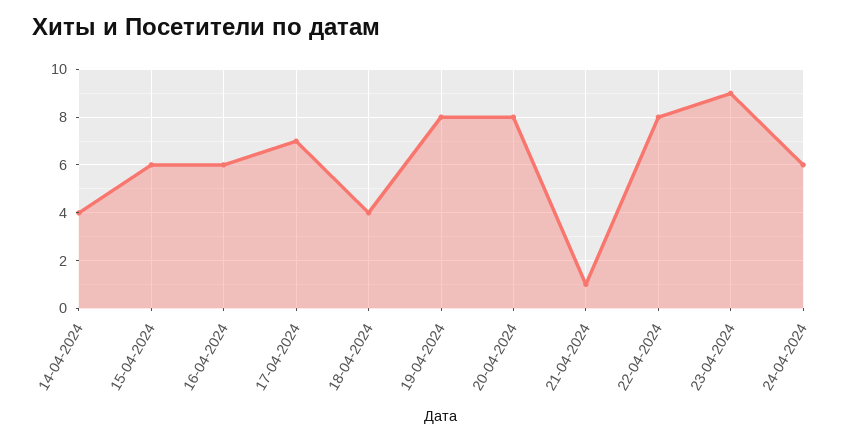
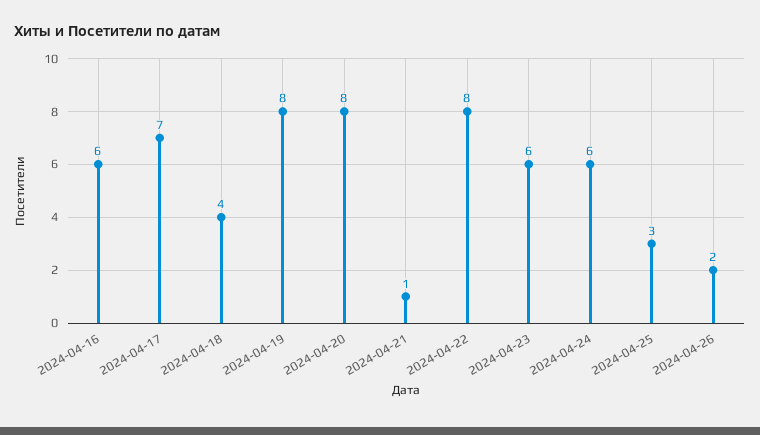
14-04-2024: 4 -> none
15-04-2024: 6 -> none
23-04-2024: 9 -> 6
2024-04-25: none -> 3
2024-04-26: none -> 2

